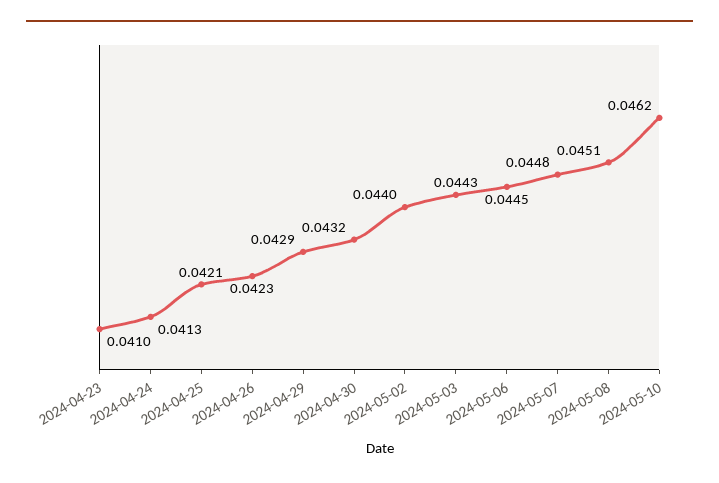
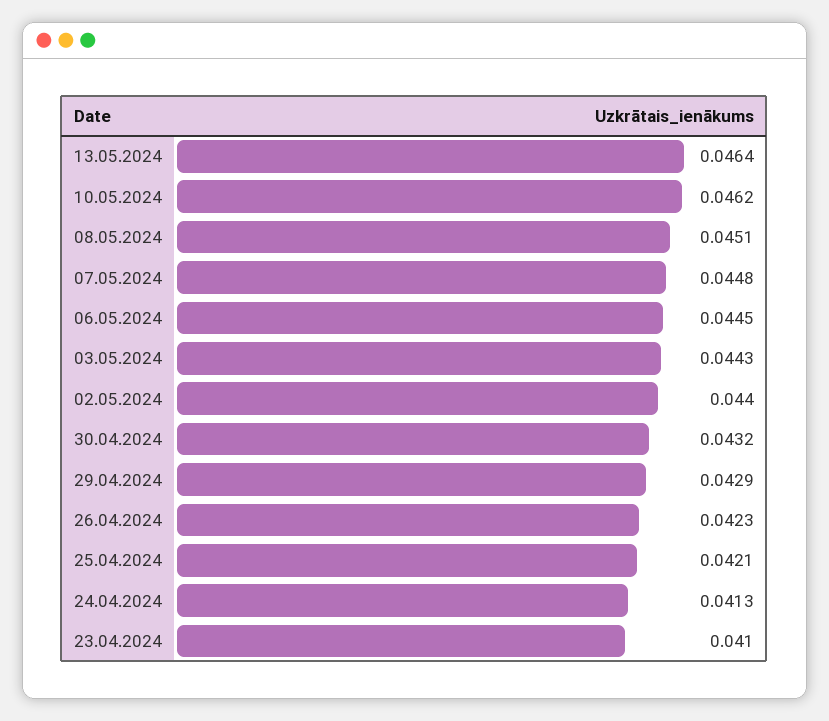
13.05.2024: none -> 0.0464

